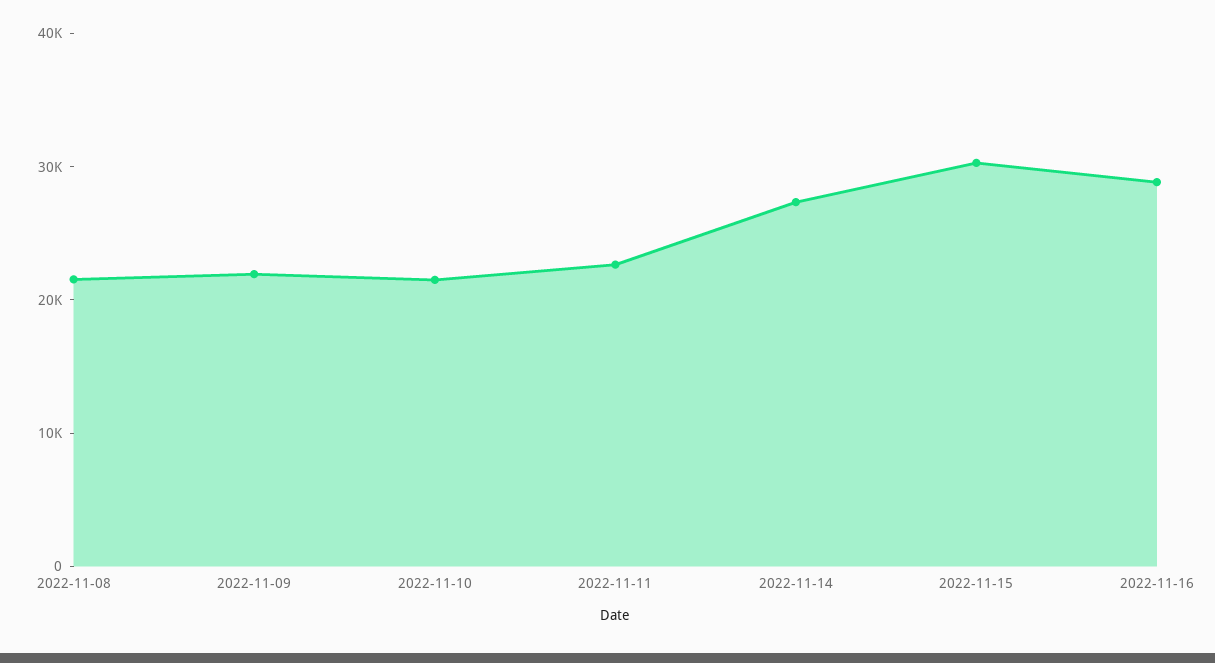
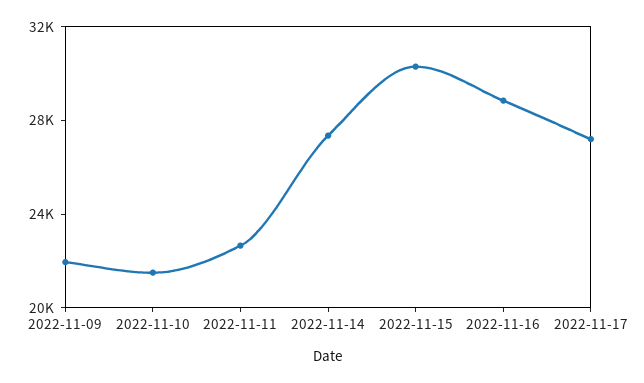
2022-11-08: 22000 -> none
2022-11-17: none -> 27000

